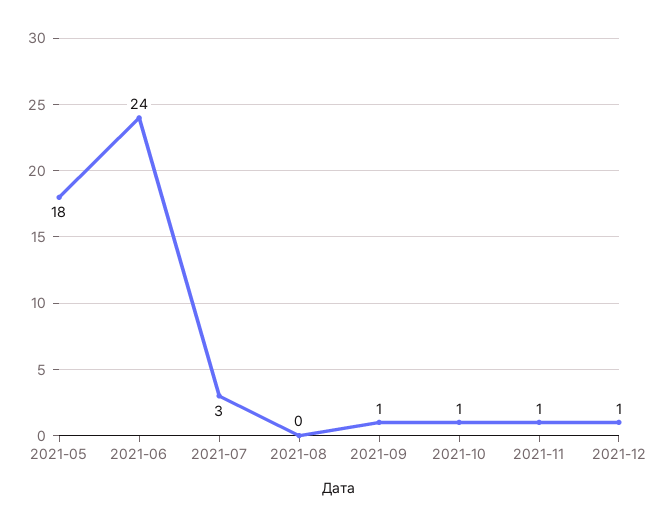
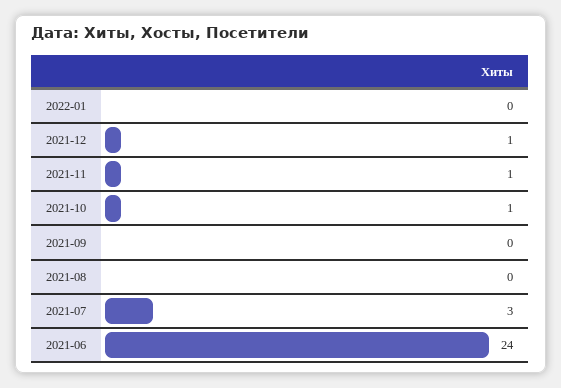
2021-05: 18 -> none
2021-09: 1 -> 0
2022-01: none -> 0

